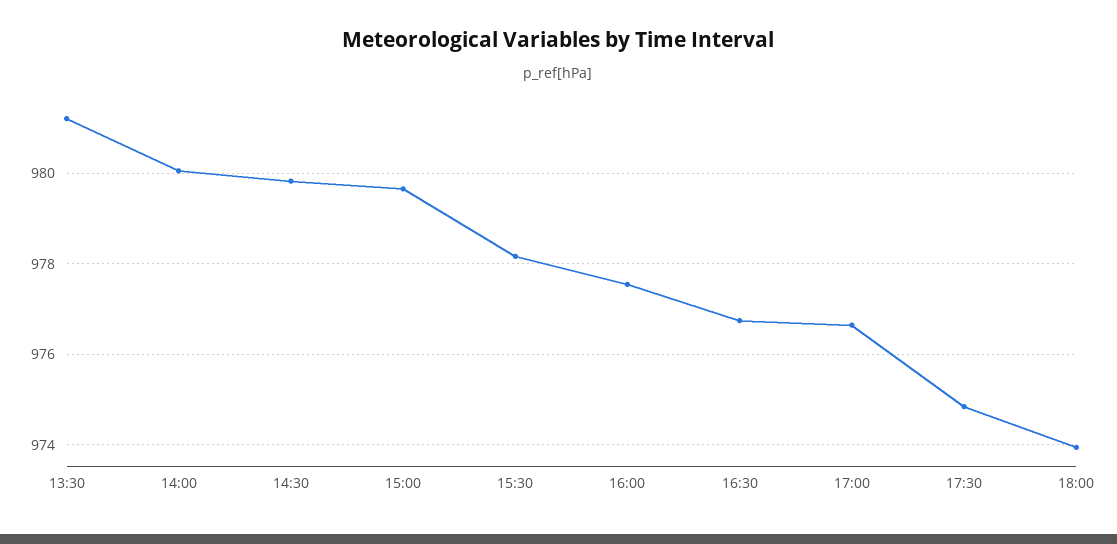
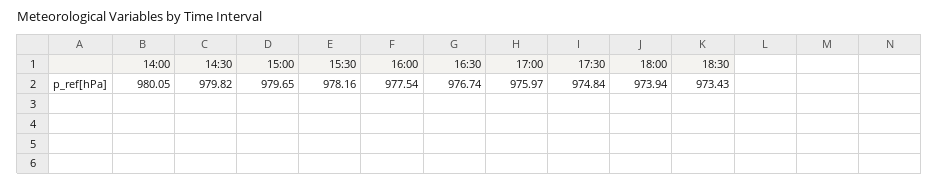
13:30: 981.2 -> none
17:00: 976.6 -> 975.97
18:30: none -> 973.43

